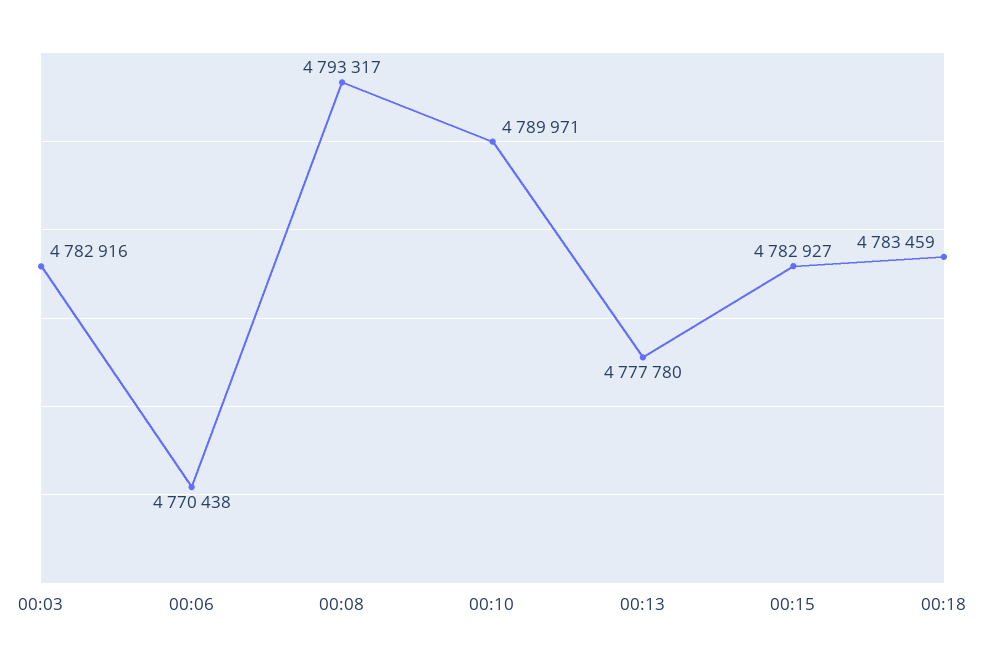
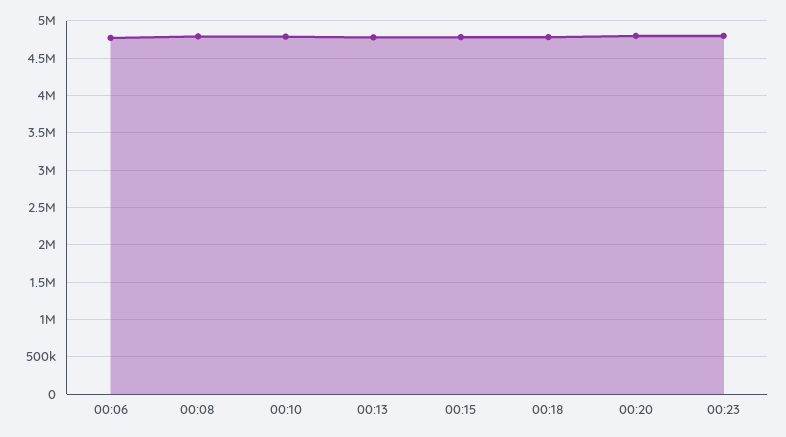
00:03: 4782916 -> none
00:20: none -> 4800000
00:23: none -> 4800000

